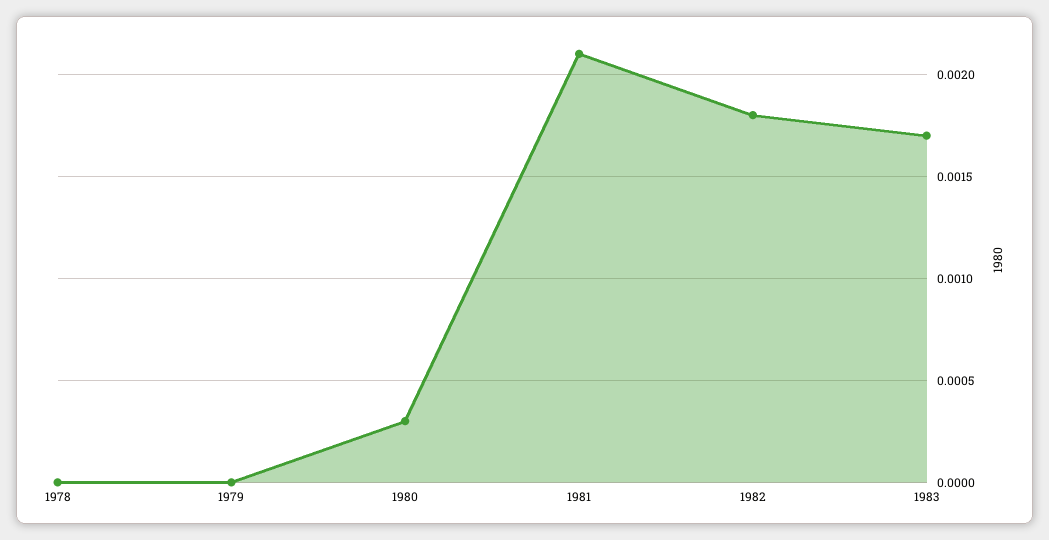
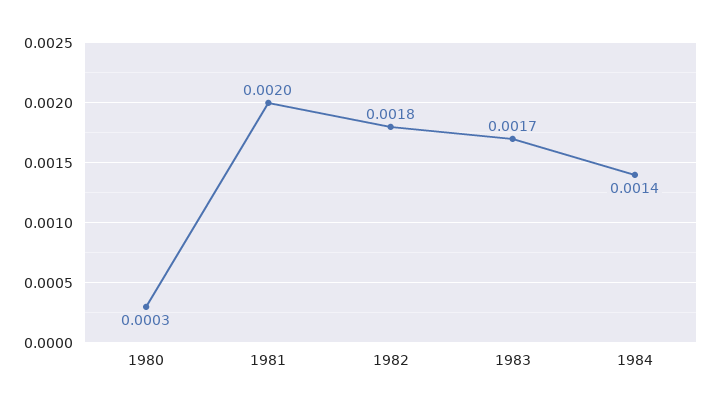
1978: 0 -> none
1979: 0 -> none
1981: 0.0021 -> 0.002
1984: none -> 0.0014

